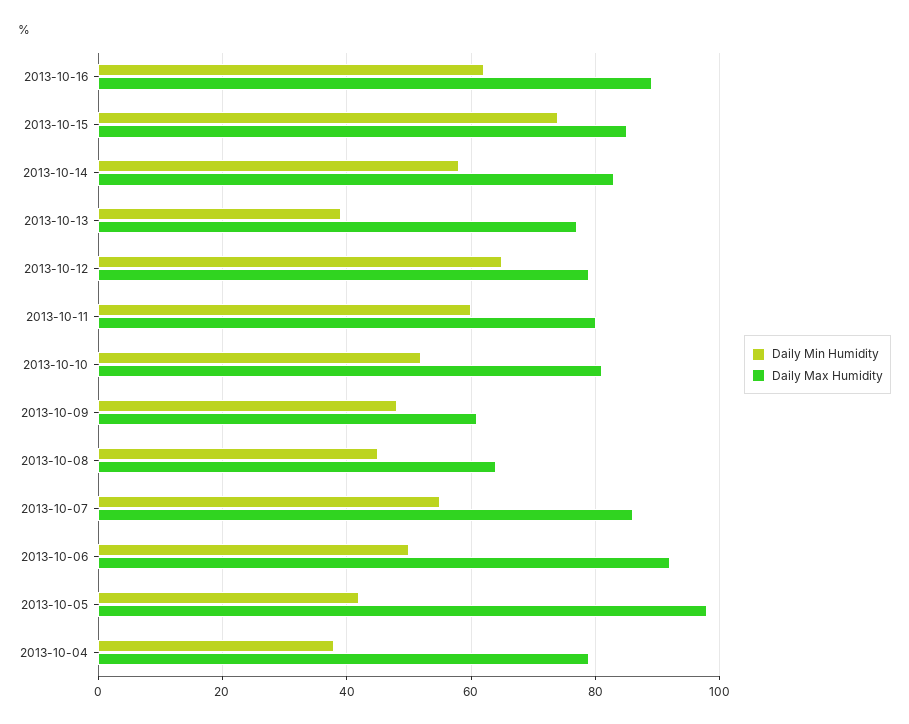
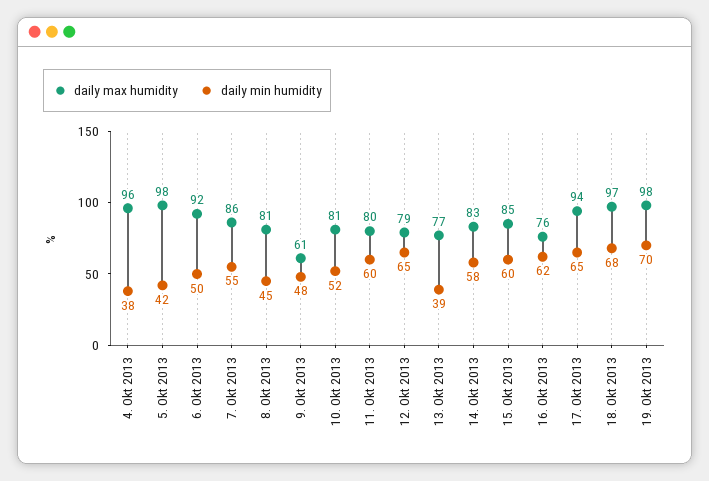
Daily Max Humidity, 2013-10-16: 90 -> 76
Daily Min Humidity, 2013-10-15: 75 -> 60
Daily Max Humidity, 2013-10-08: 65 -> 81
Daily Max Humidity, 2013-10-04: 80 -> 96
Daily Max Humidity, 17. Okt 2013: none -> 94
Daily Min Humidity, 17. Okt 2013: none -> 65
Daily Max Humidity, 18. Okt 2013: none -> 97
Daily Min Humidity, 18. Okt 2013: none -> 68
Daily Max Humidity, 19. Okt 2013: none -> 98
Daily Min Humidity, 19. Okt 2013: none -> 70

